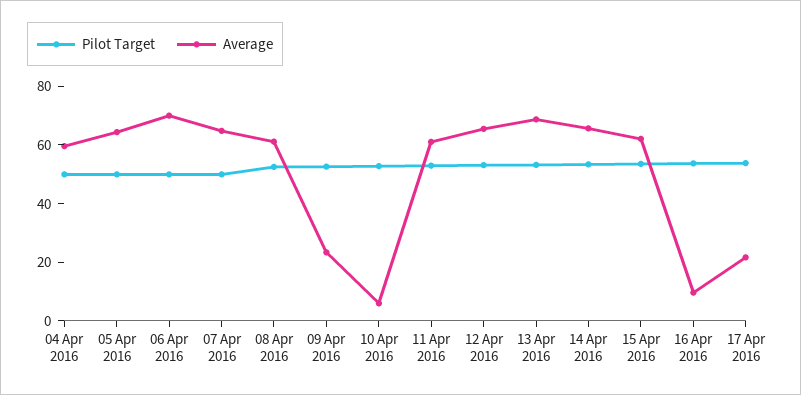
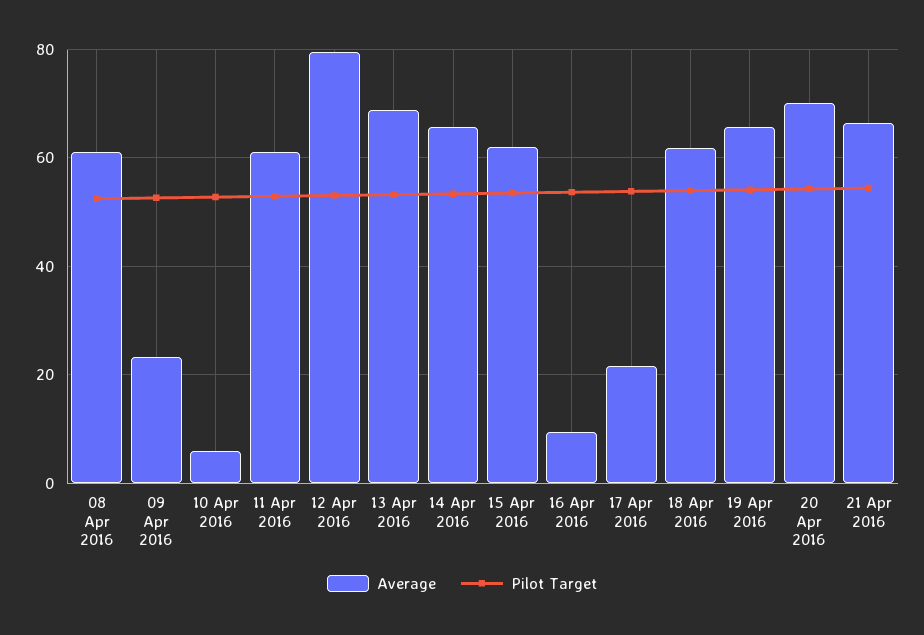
Pilot Target, 04 Apr 2016: 50 -> none
Average, 04 Apr 2016: 60 -> none
Pilot Target, 05 Apr 2016: 50 -> none
Average, 05 Apr 2016: 65 -> none
Pilot Target, 06 Apr 2016: 50 -> none
Average, 06 Apr 2016: 70 -> none
Pilot Target, 07 Apr 2016: 50 -> none
Average, 07 Apr 2016: 65 -> none
Average, 12 Apr 2016: 65 -> 80
Average, 18 Apr 2016: none -> 62
Pilot Target, 18 Apr 2016: none -> 54
Average, 19 Apr 2016: none -> 66
Pilot Target, 19 Apr 2016: none -> 54
Average, 20 Apr 2016: none -> 70
Pilot Target, 20 Apr 2016: none -> 54
Average, 21 Apr 2016: none -> 66
Pilot Target, 21 Apr 2016: none -> 54

